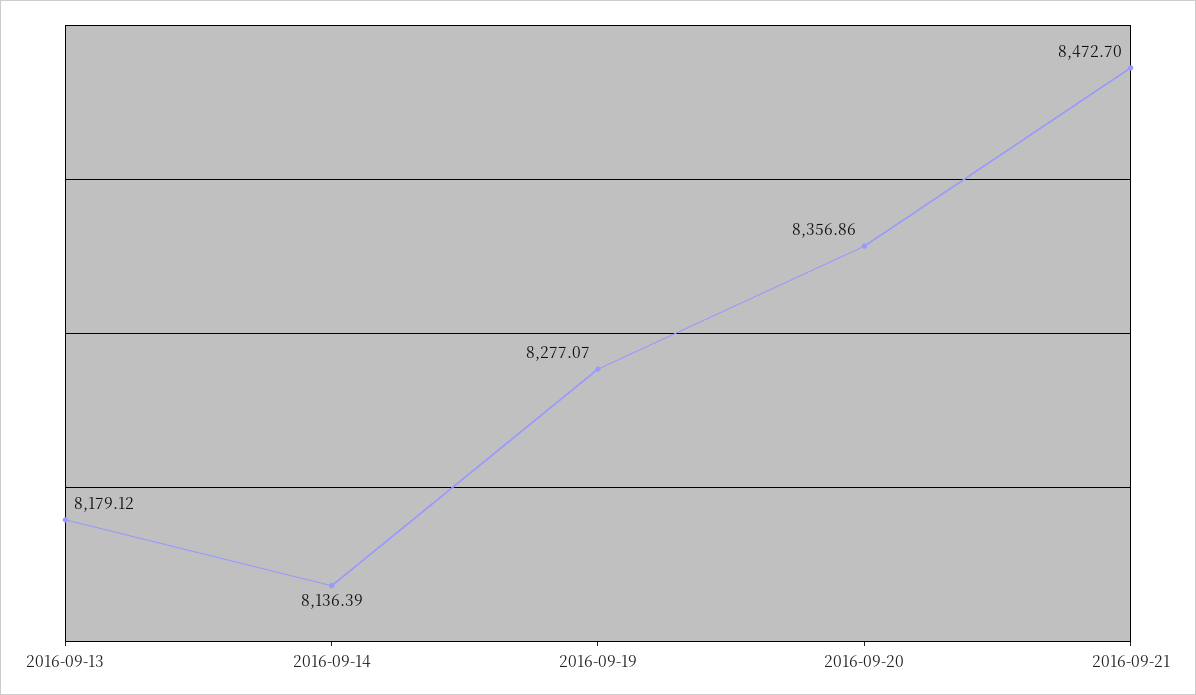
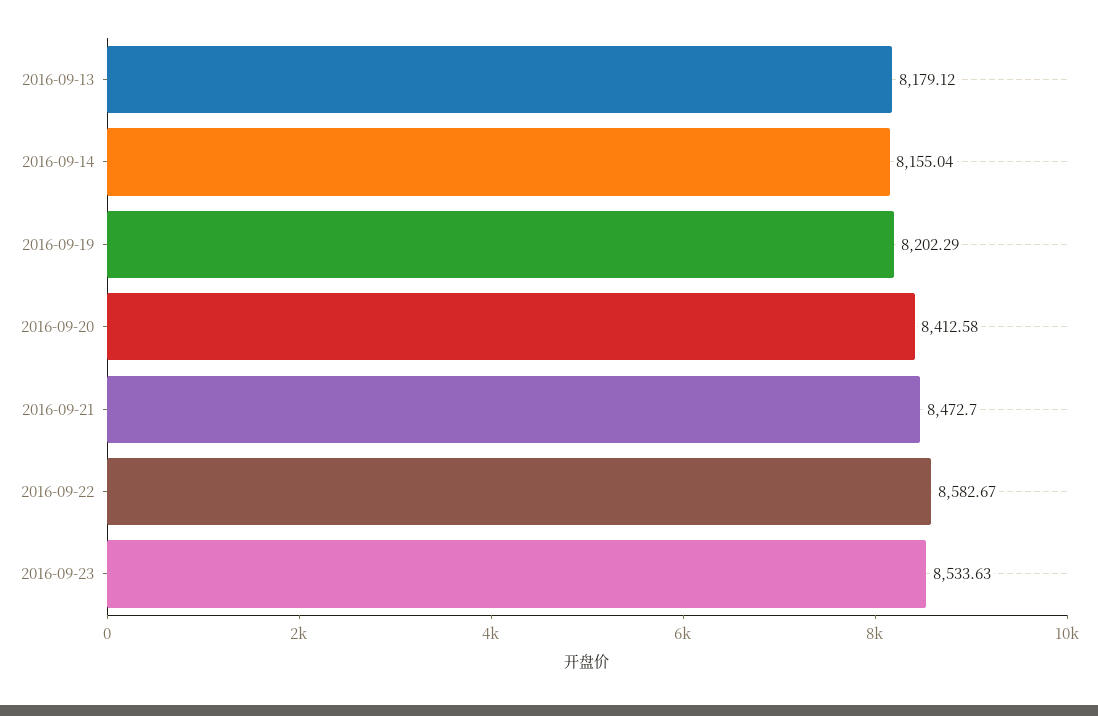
2016-09-14: 8136.39 -> 8155.04
2016-09-19: 8277.07 -> 8202.29
2016-09-20: 8356.86 -> 8412.58
2016-09-22: none -> 8582.67
2016-09-23: none -> 8533.63

